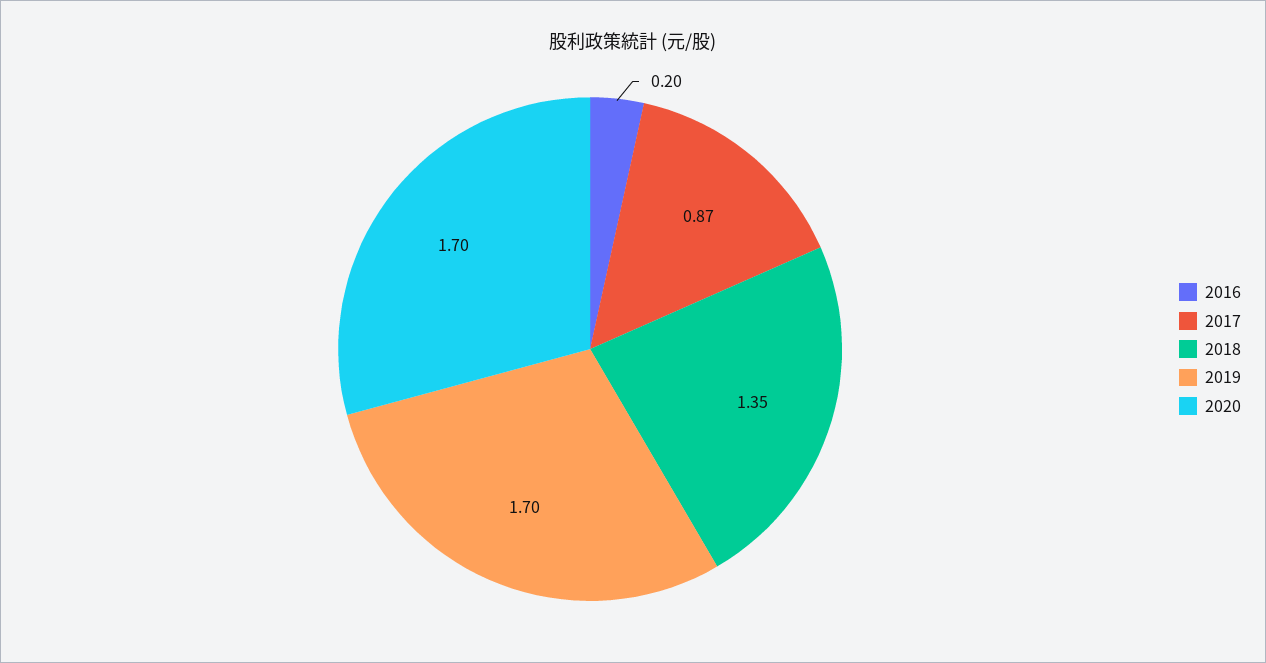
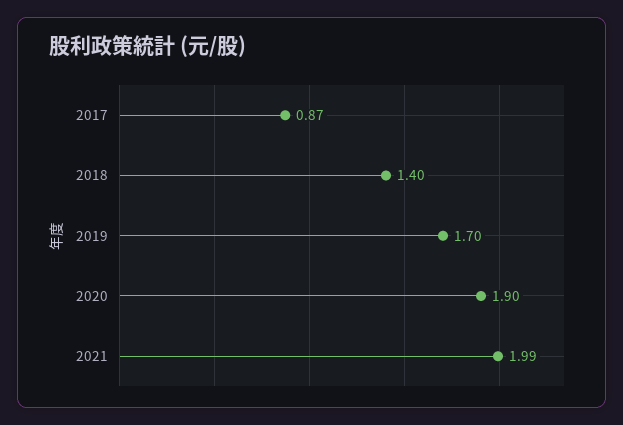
2016: 0.2 -> none
2018: 1.35 -> 1.4
2020: 1.7 -> 1.9
2021: none -> 1.99

